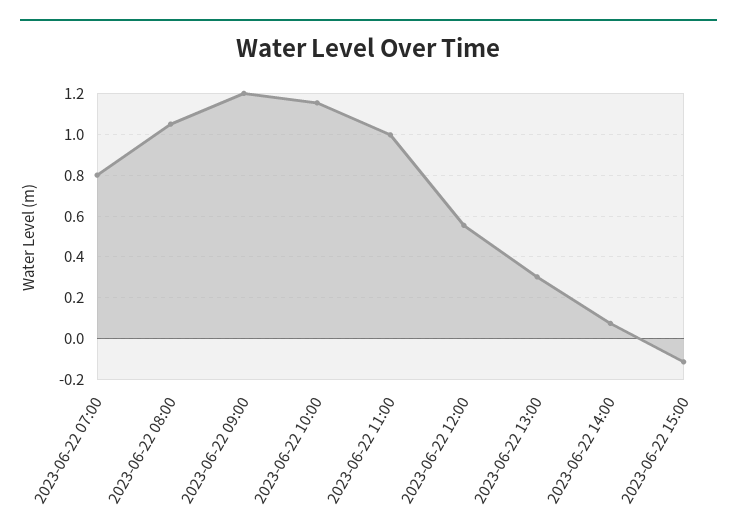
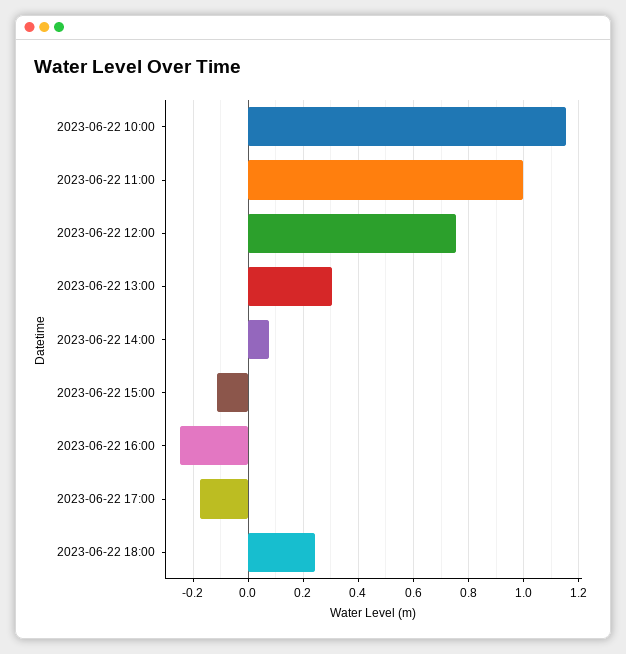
2023-06-22 07:00: 0.8 -> none
2023-06-22 08:00: 1.05 -> none
2023-06-22 09:00: 1.2 -> none
2023-06-22 12:00: 0.55 -> 0.75
2023-06-22 16:00: none -> -0.25
2023-06-22 17:00: none -> -0.175
2023-06-22 18:00: none -> 0.25

